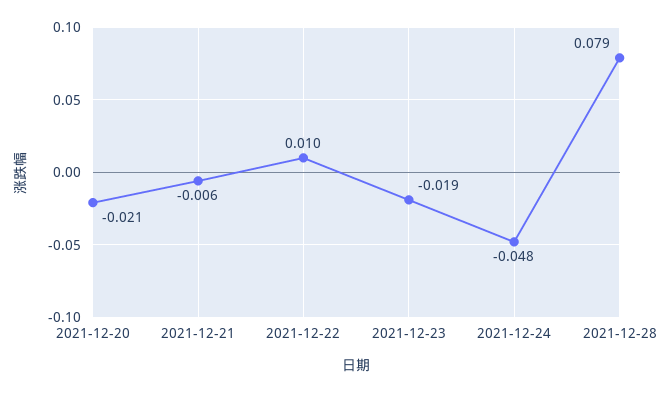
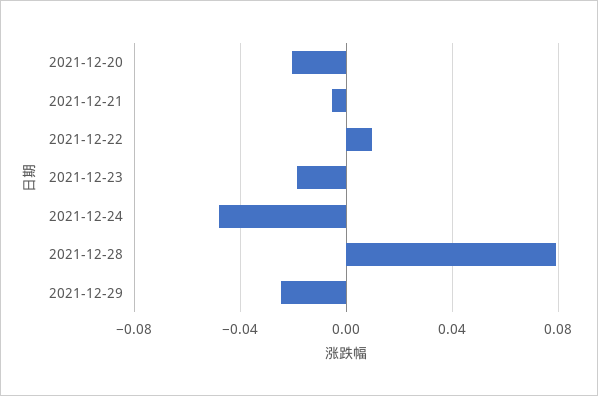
2021-12-29: none -> -0.025

